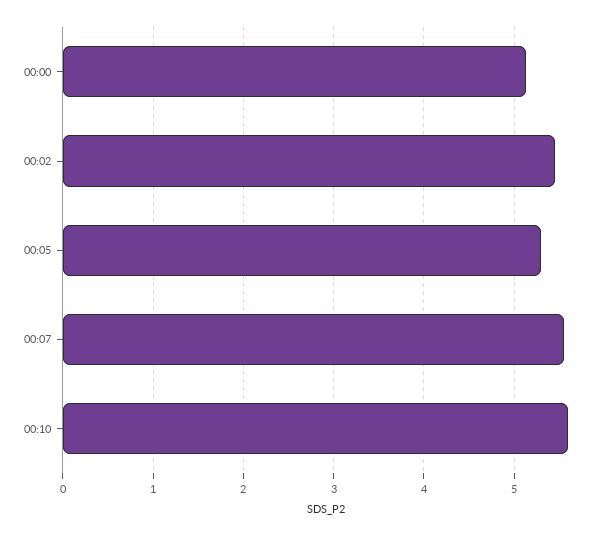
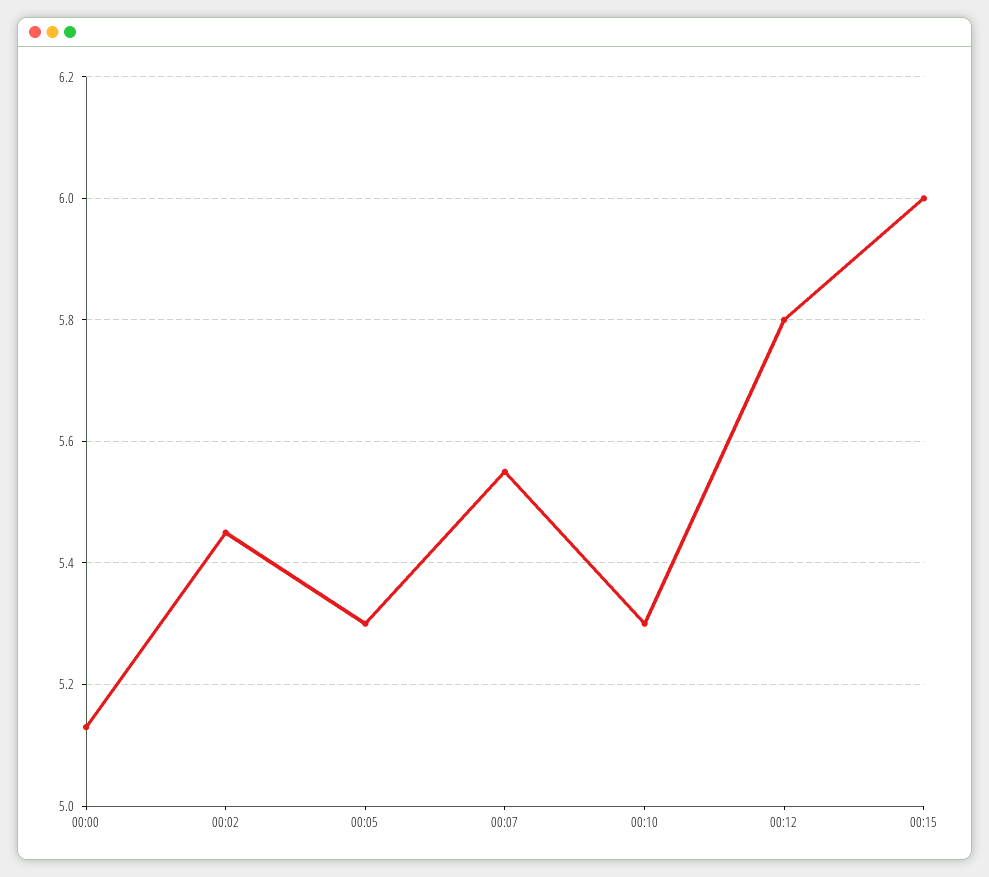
00:10: 5.6 -> 5.3
00:12: none -> 5.8
00:15: none -> 6

